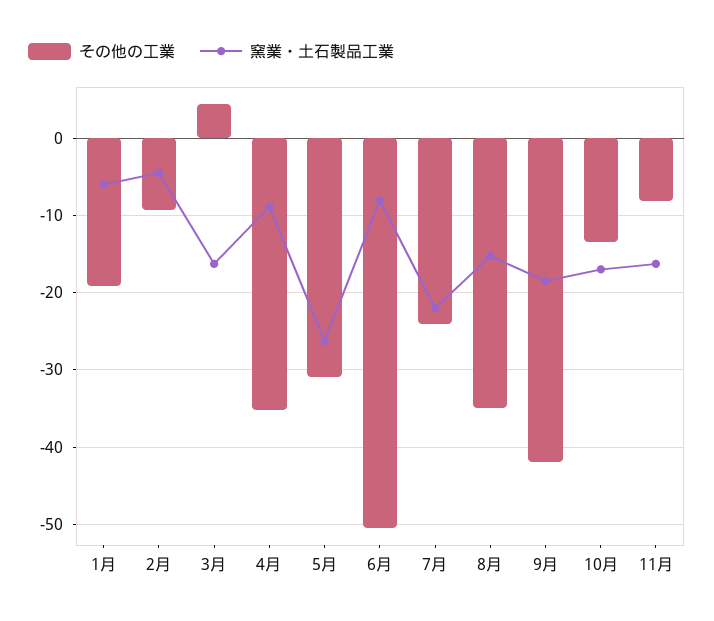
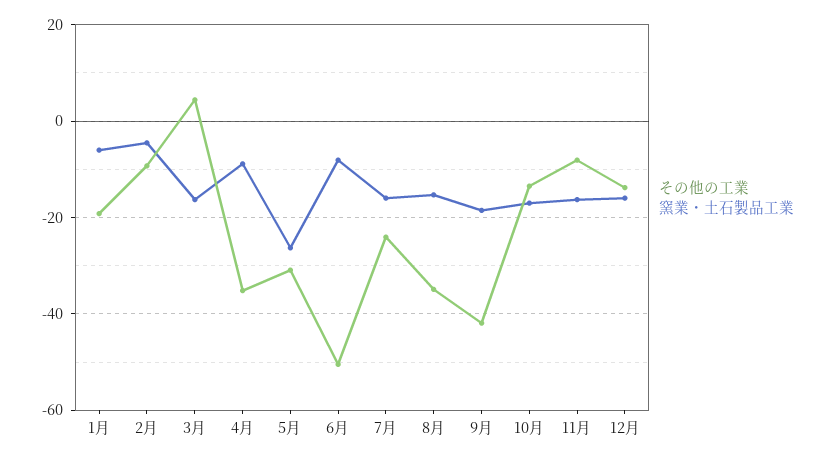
窯業・土石製品工業, 7月: -22 -> -16
その他の工業, 12月: none -> -14
窯業・土石製品工業, 12月: none -> -16

